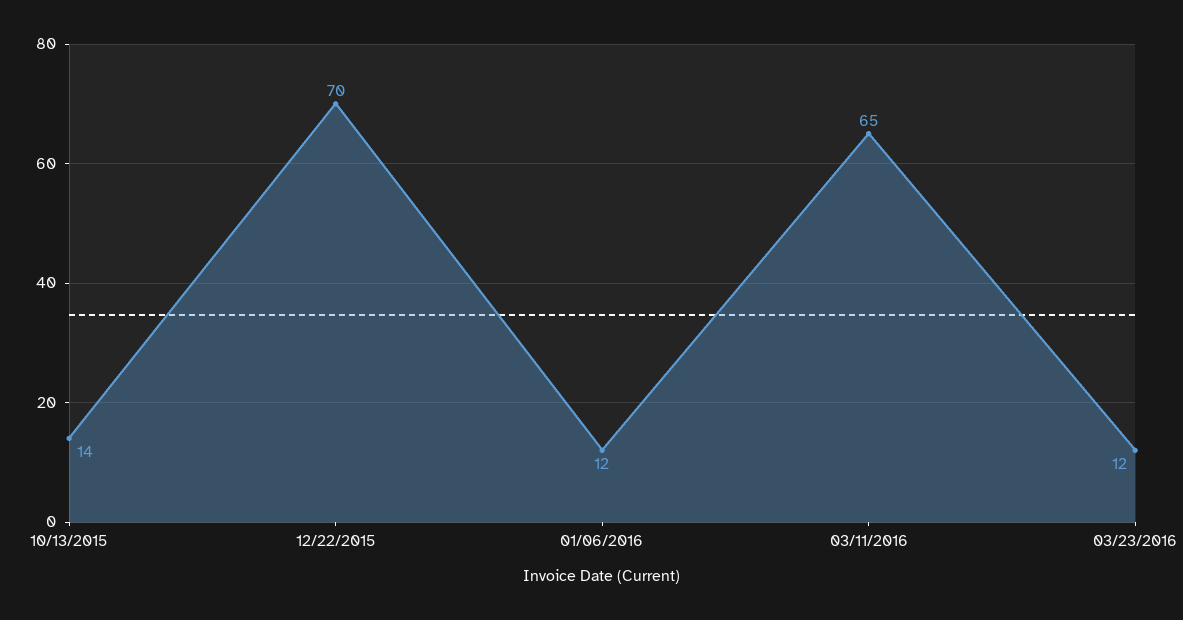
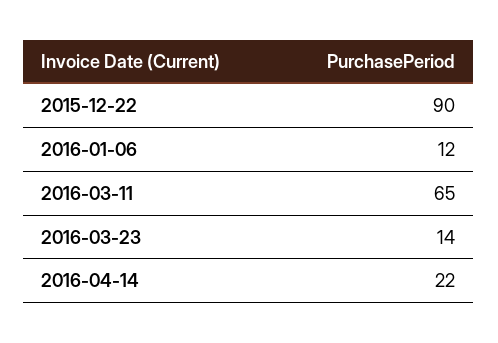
10/13/2015: 14 -> none
12/22/2015: 70 -> 90
03/23/2016: 12 -> 14
2016-04-14: none -> 22

